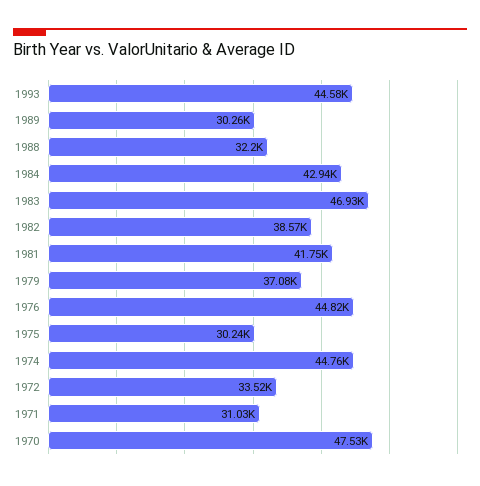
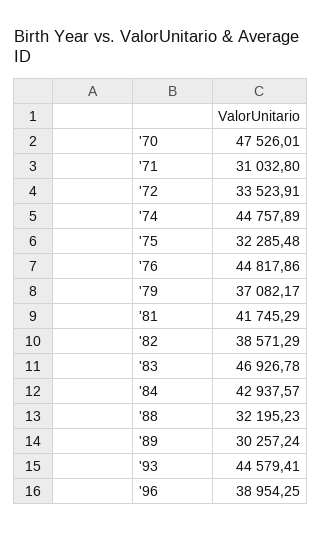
1975: 30240 -> 32285.48
'96: none -> 38954.25

